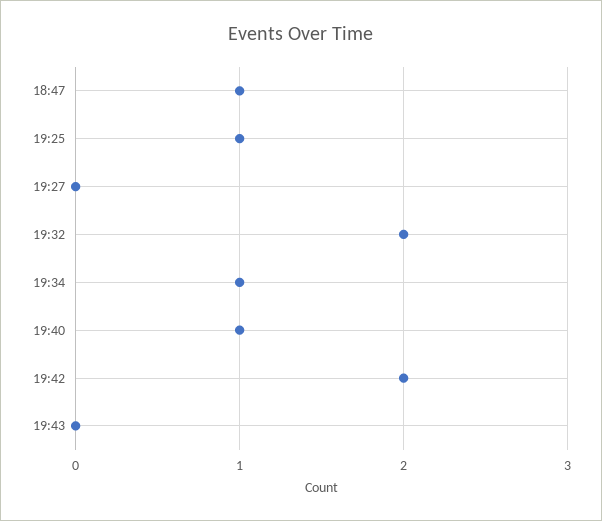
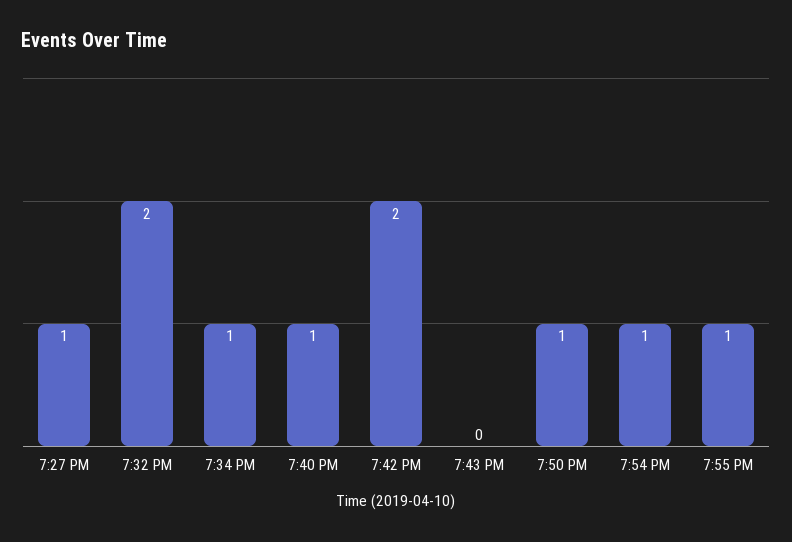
18:47: 1 -> none
19:25: 1 -> none
19:27: 0 -> 1
7:50 PM: none -> 1
7:54 PM: none -> 1
7:55 PM: none -> 1

